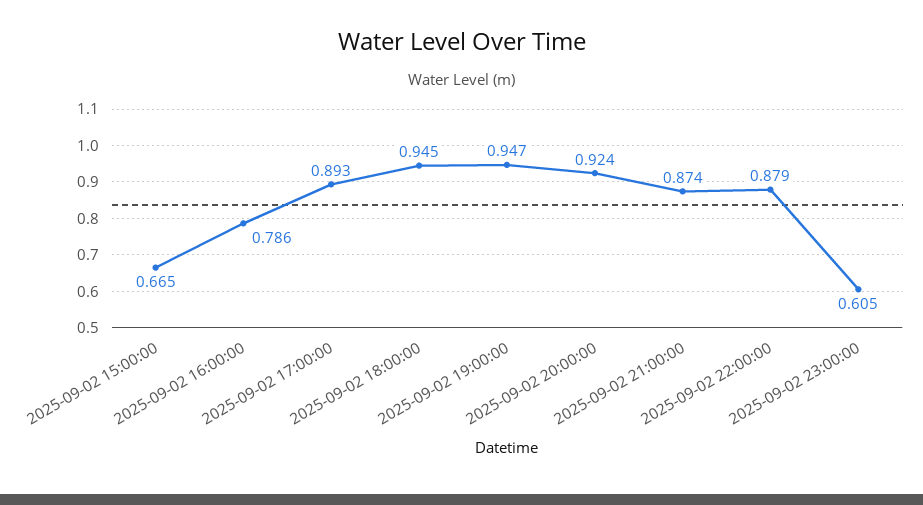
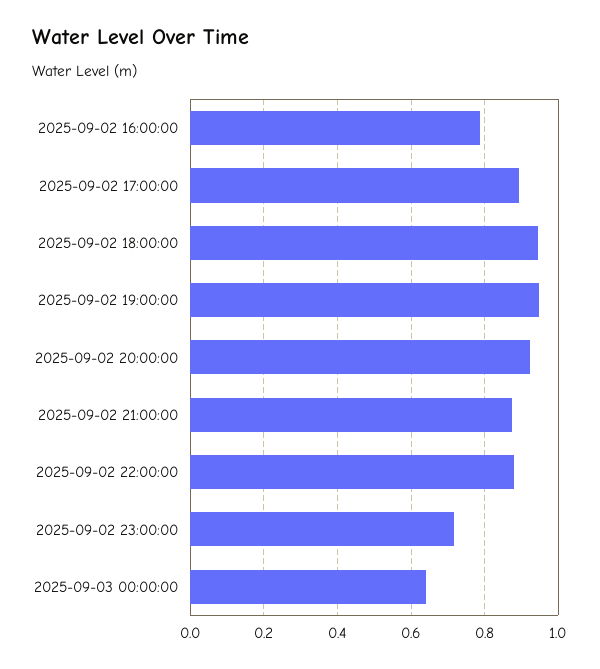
2025-09-02 15:00:00: 0.665 -> none
2025-09-02 23:00:00: 0.605 -> 0.72
2025-09-03 00:00:00: none -> 0.64

